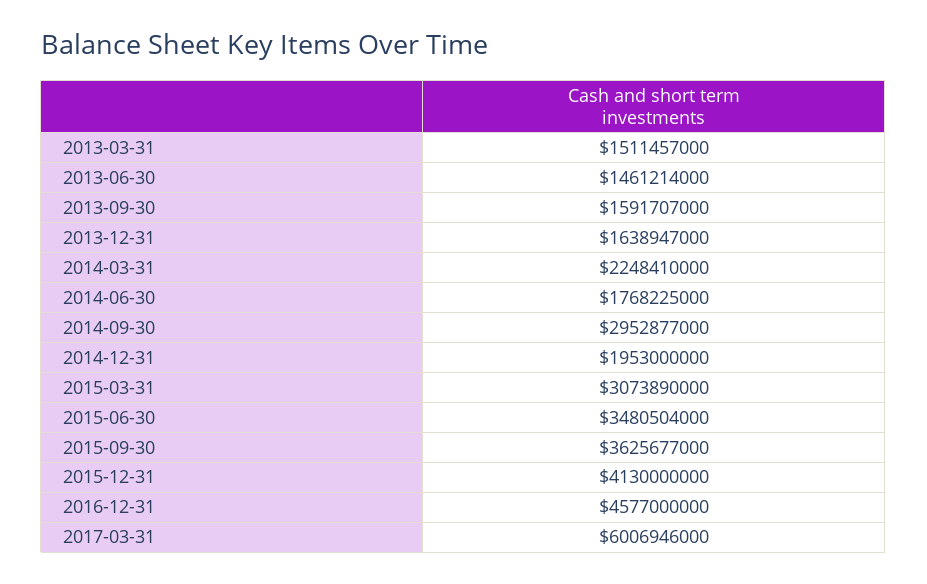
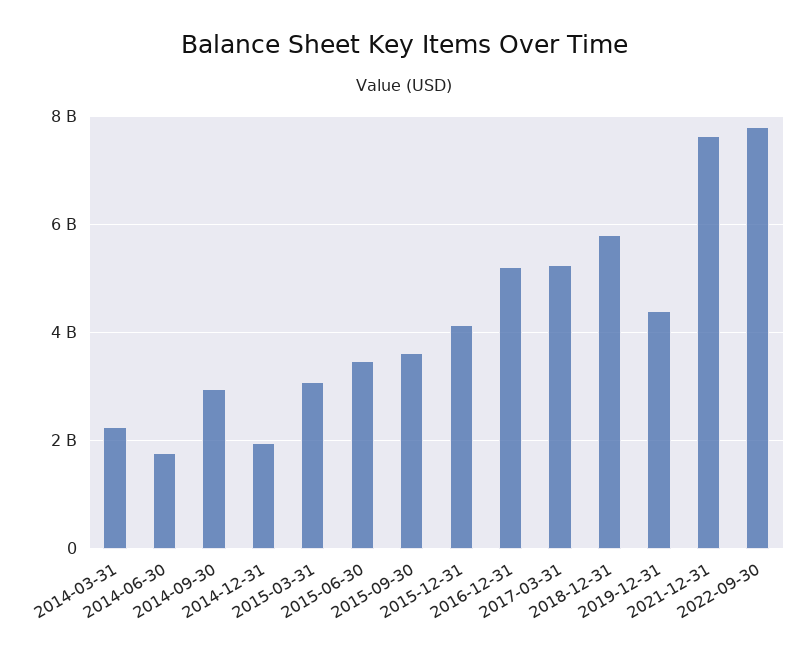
2013-03-31: 1511457000 -> none
2013-06-30: 1461214000 -> none
2013-09-30: 1591707000 -> none
2013-12-31: 1638947000 -> none
2016-12-31: 4577000000 -> 5200000000
2017-03-31: 6006946000 -> 5200000000
2018-12-31: none -> 5800000000
2019-12-31: none -> 4400000000
2021-12-31: none -> 7600000000
2022-09-30: none -> 7800000000

